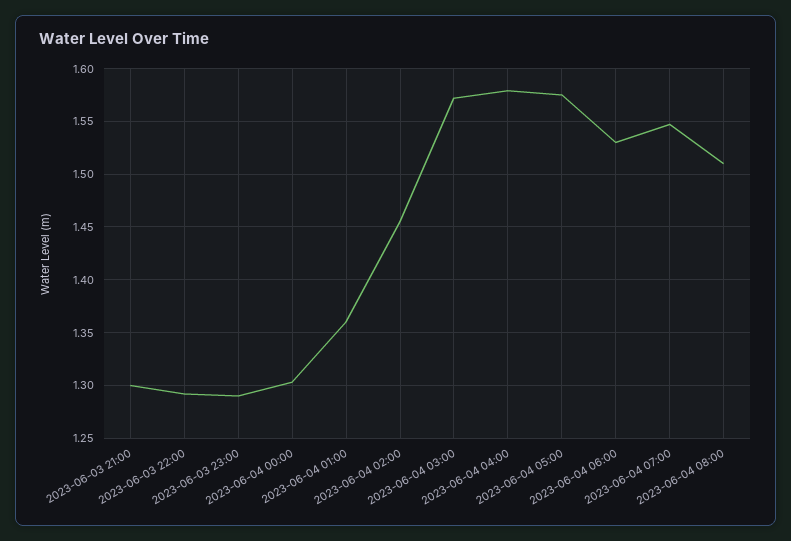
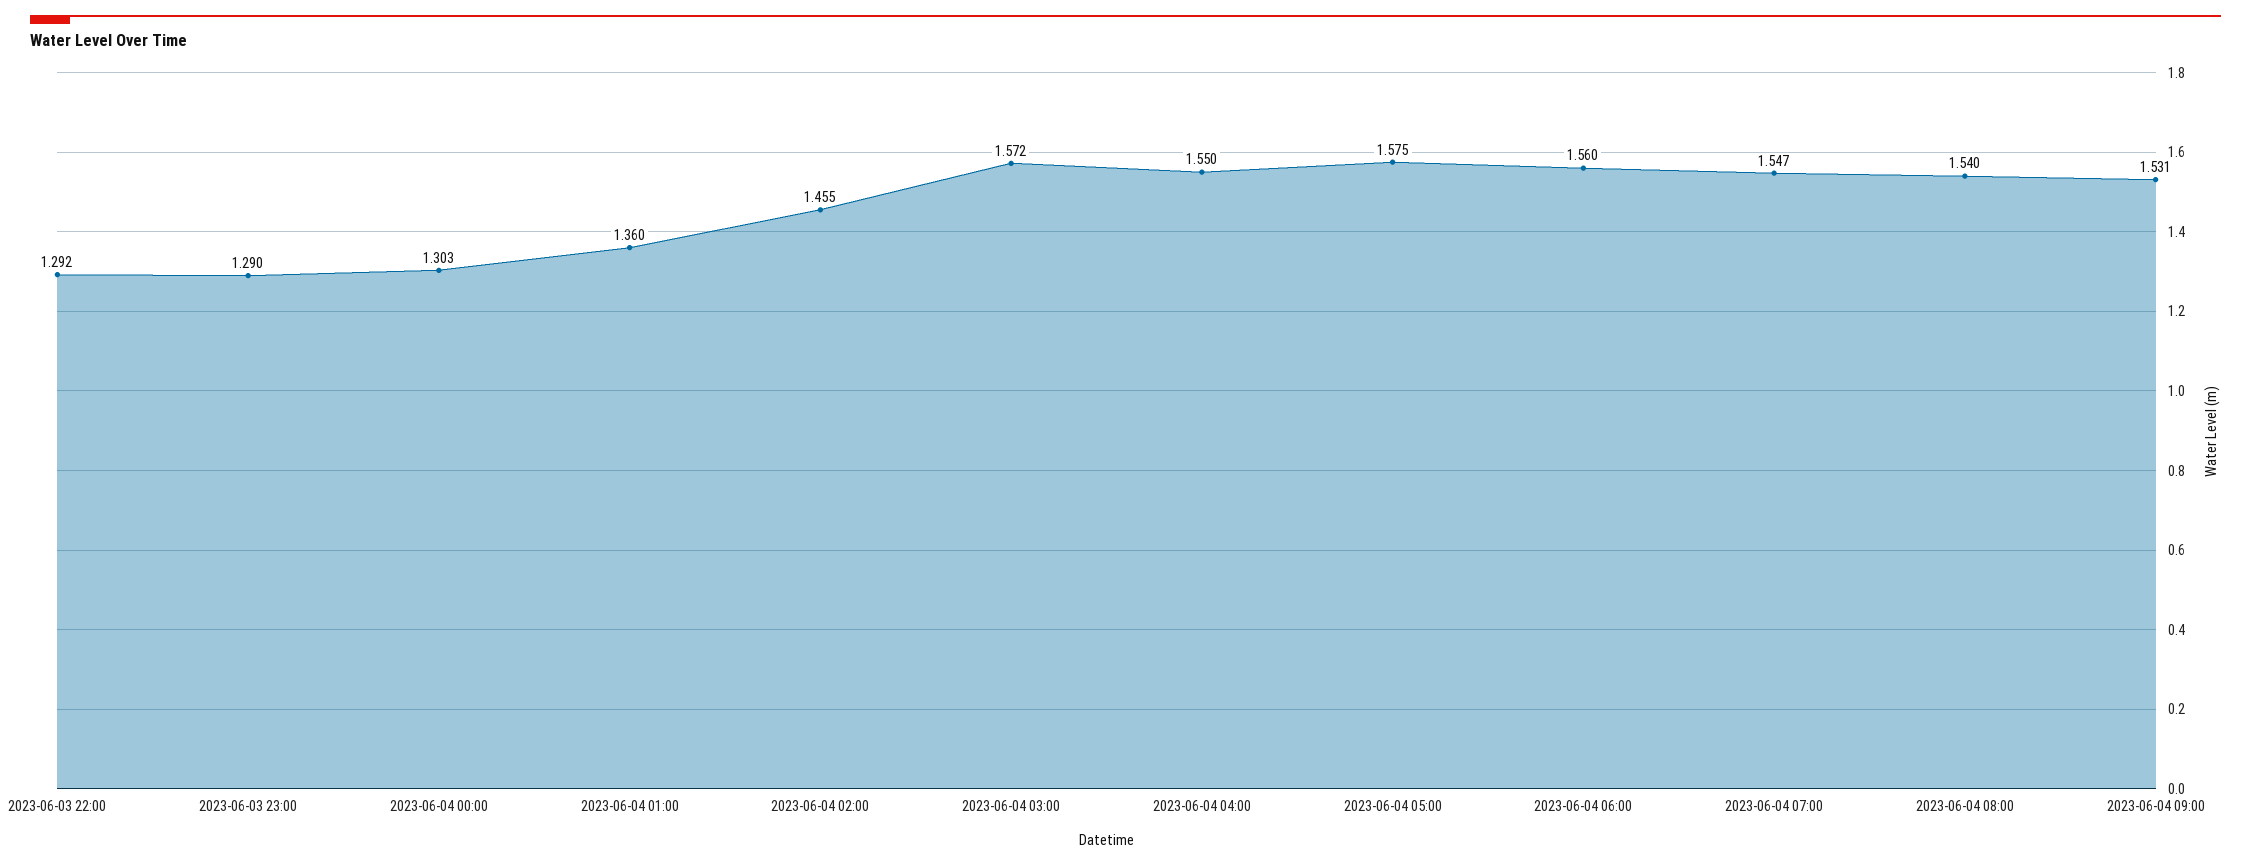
2023-06-03 21:00: 1.3 -> none
2023-06-04 04:00: 1.58 -> 1.55
2023-06-04 06:00: 1.53 -> 1.56
2023-06-04 08:00: 1.51 -> 1.54
2023-06-04 09:00: none -> 1.531

